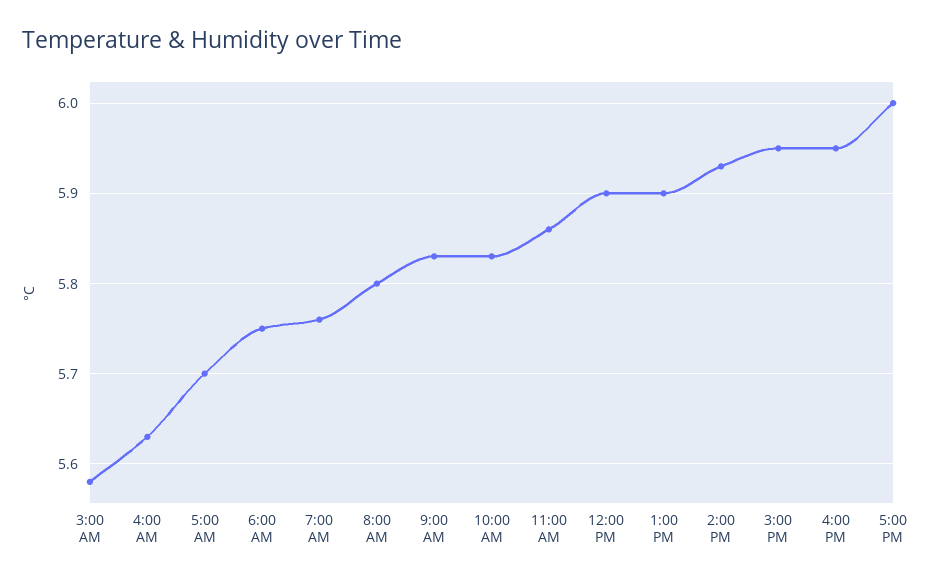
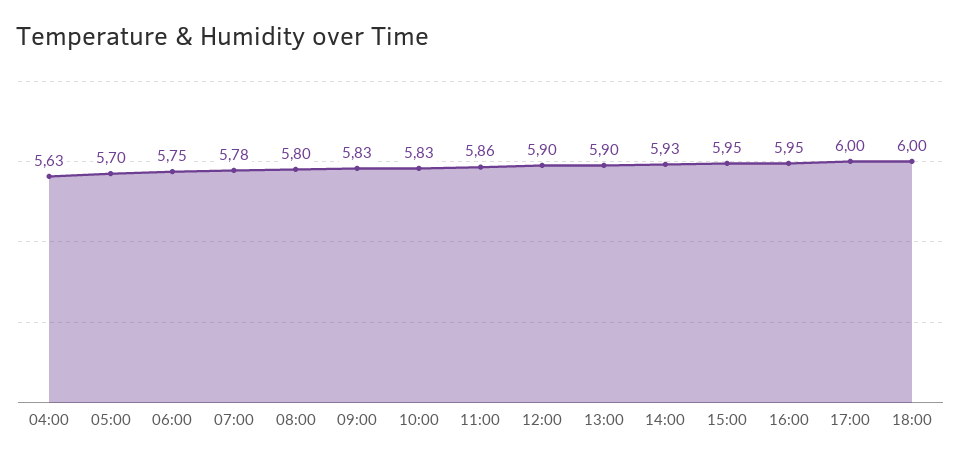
3:00 AM: 5.58 -> none
7:00 AM: 5.76 -> 5.78
18:00: none -> 6

